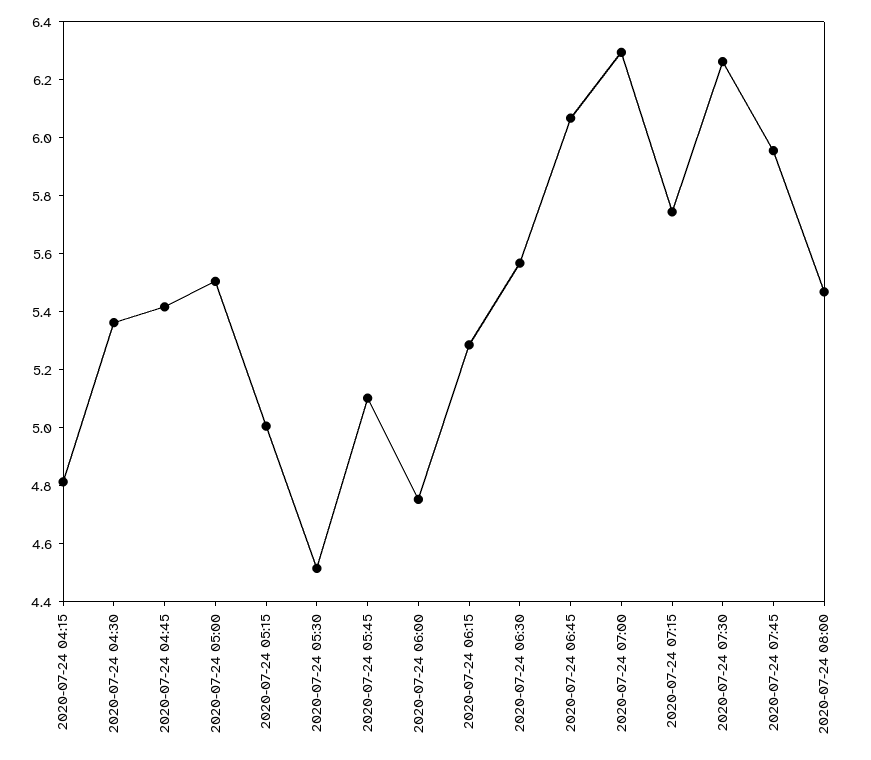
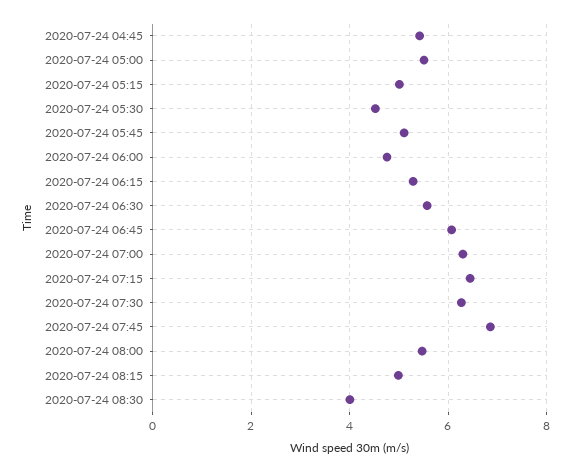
2020-07-24 04:15: 4.8 -> none
2020-07-24 04:30: 5.35 -> none
2020-07-24 07:15: 5.75 -> 6.4
2020-07-24 07:45: 5.95 -> 6.8
2020-07-24 08:15: none -> 5
2020-07-24 08:30: none -> 4

